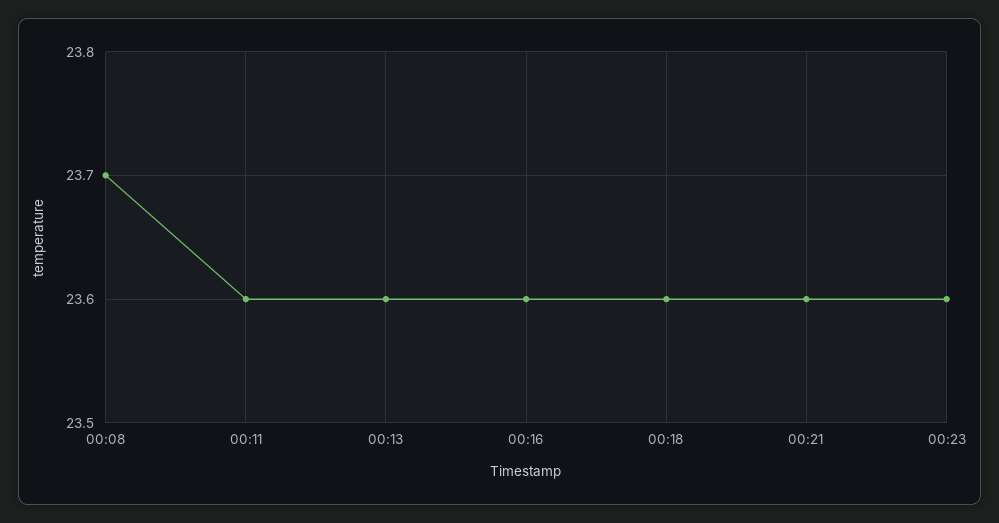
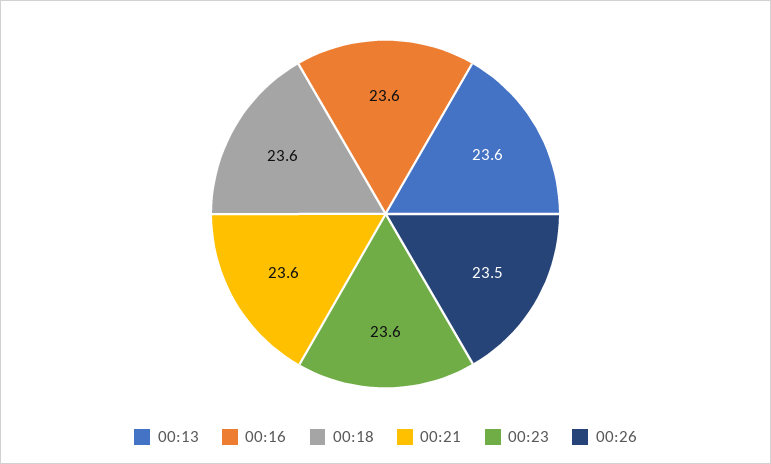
00:08: 23.7 -> none
00:11: 23.6 -> none
00:26: none -> 23.5

